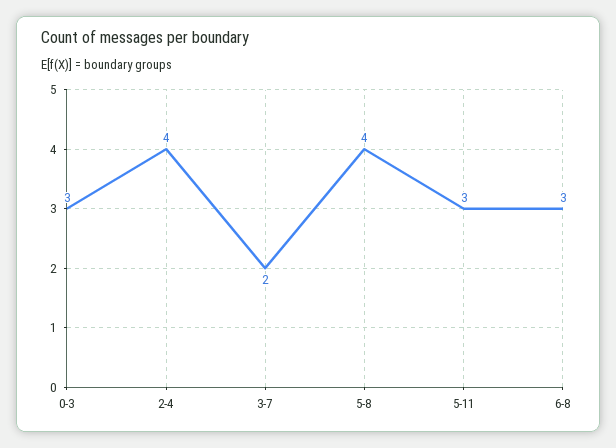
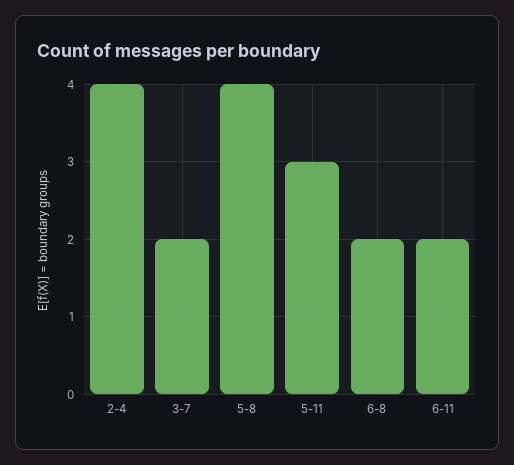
0-3: 3 -> none
6-8: 3 -> 2
6-11: none -> 2

